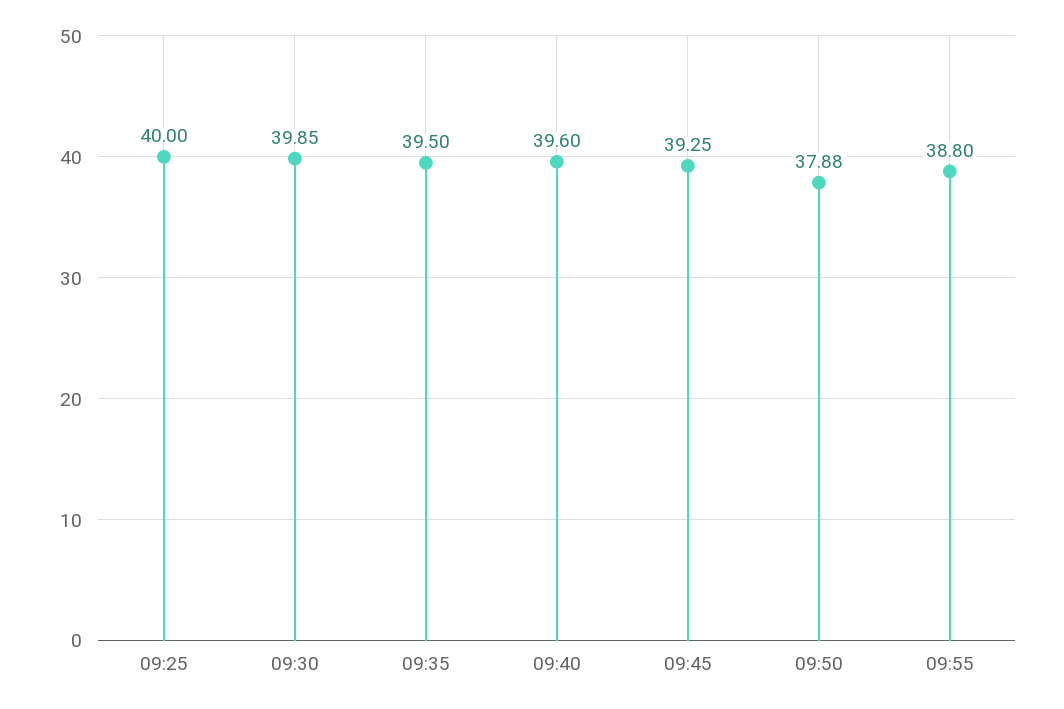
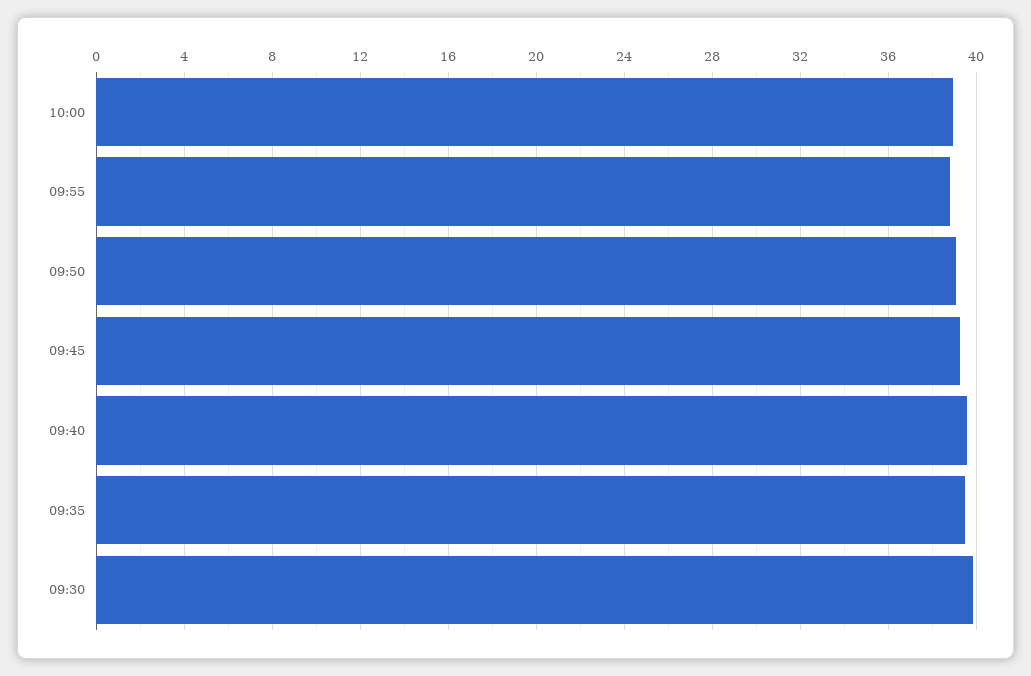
09:25: 40 -> none
09:50: 37.88 -> 39
10:00: none -> 39

